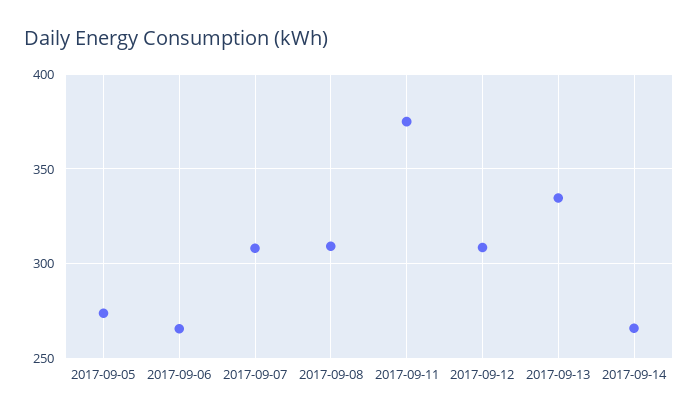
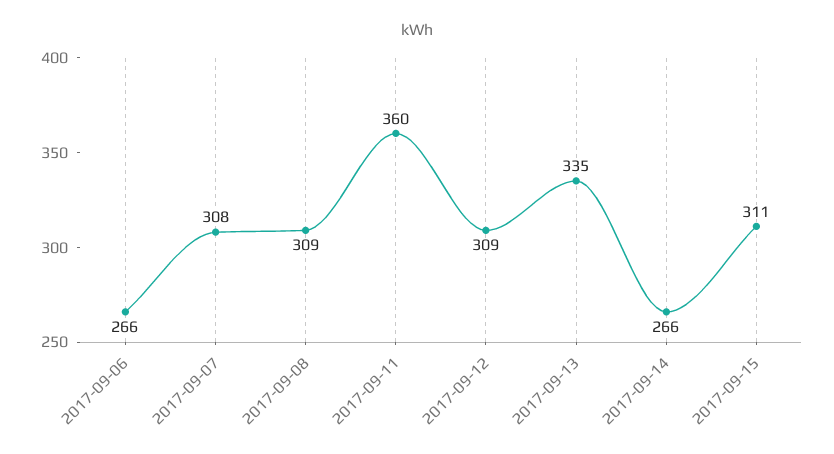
2017-09-05: 275 -> none
2017-09-11: 375 -> 360
2017-09-15: none -> 311

